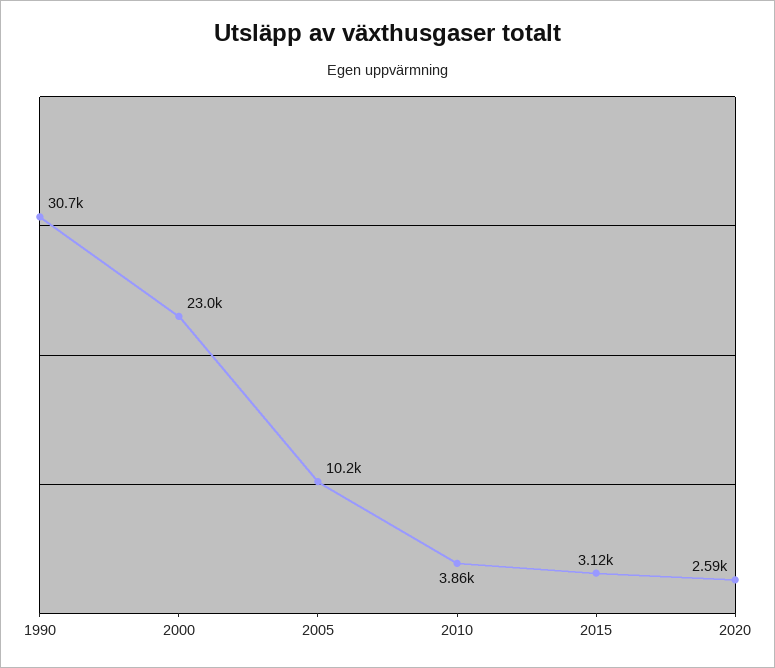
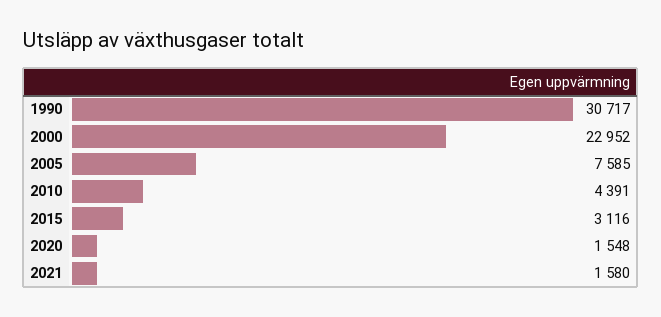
2005: 10200 -> 7585
2010: 3860 -> 4391
2020: 2590 -> 1548
2021: none -> 1580

